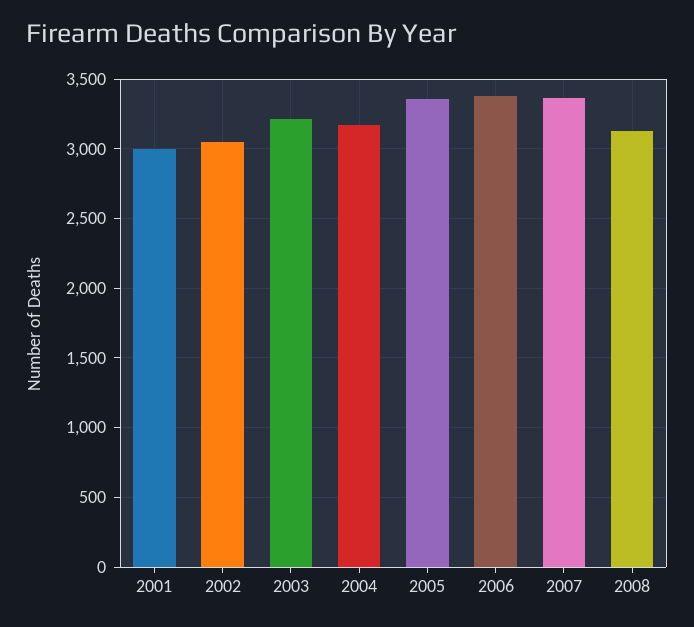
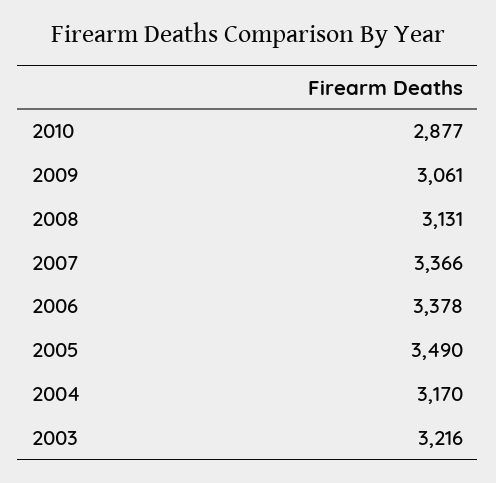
2001: 3000 -> none
2002: 3050 -> none
2005: 3350 -> 3490
2010: none -> 2877
2009: none -> 3061

